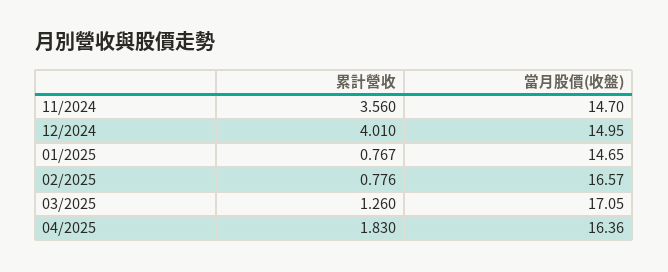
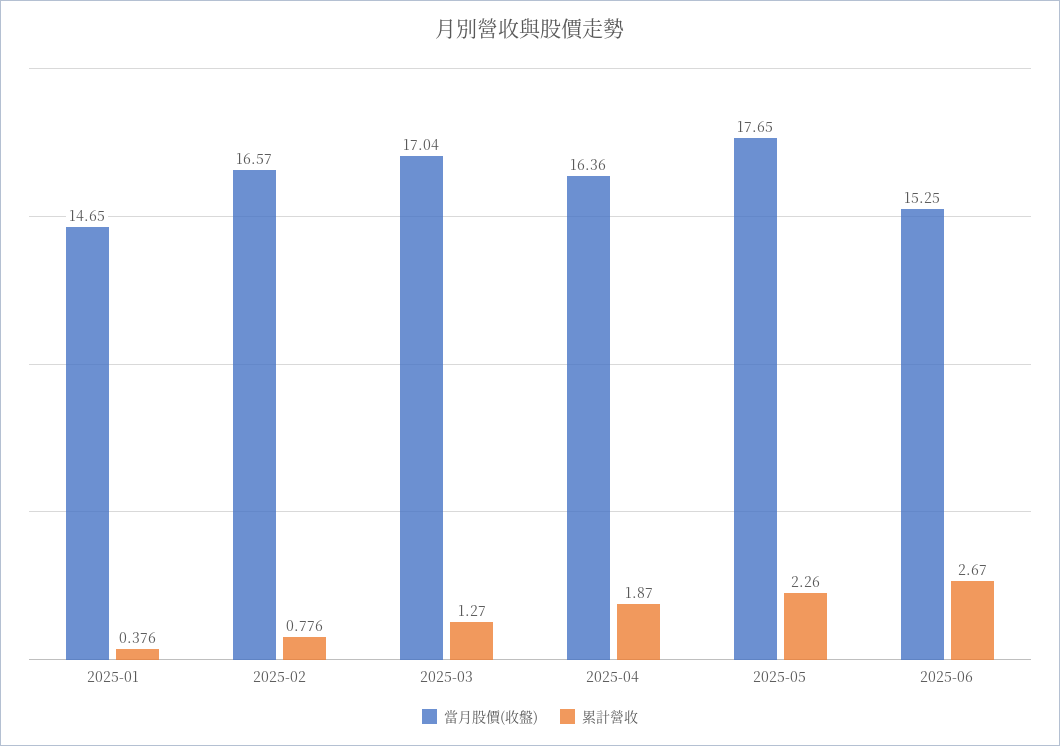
累計營收, 11/2024: 3.56 -> none
當月股價(收盤), 11/2024: 14.7 -> none
累計營收, 12/2024: 4.01 -> none
當月股價(收盤), 12/2024: 14.95 -> none
累計營收, 01/2025: 0.767 -> 0.376
累計營收, 03/2025: 1.26 -> 1.27
當月股價(收盤), 03/2025: 17.05 -> 17.04
累計營收, 04/2025: 1.83 -> 1.87
當月股價(收盤), 2025-05: none -> 17.65
累計營收, 2025-05: none -> 2.26
當月股價(收盤), 2025-06: none -> 15.25
累計營收, 2025-06: none -> 2.67

